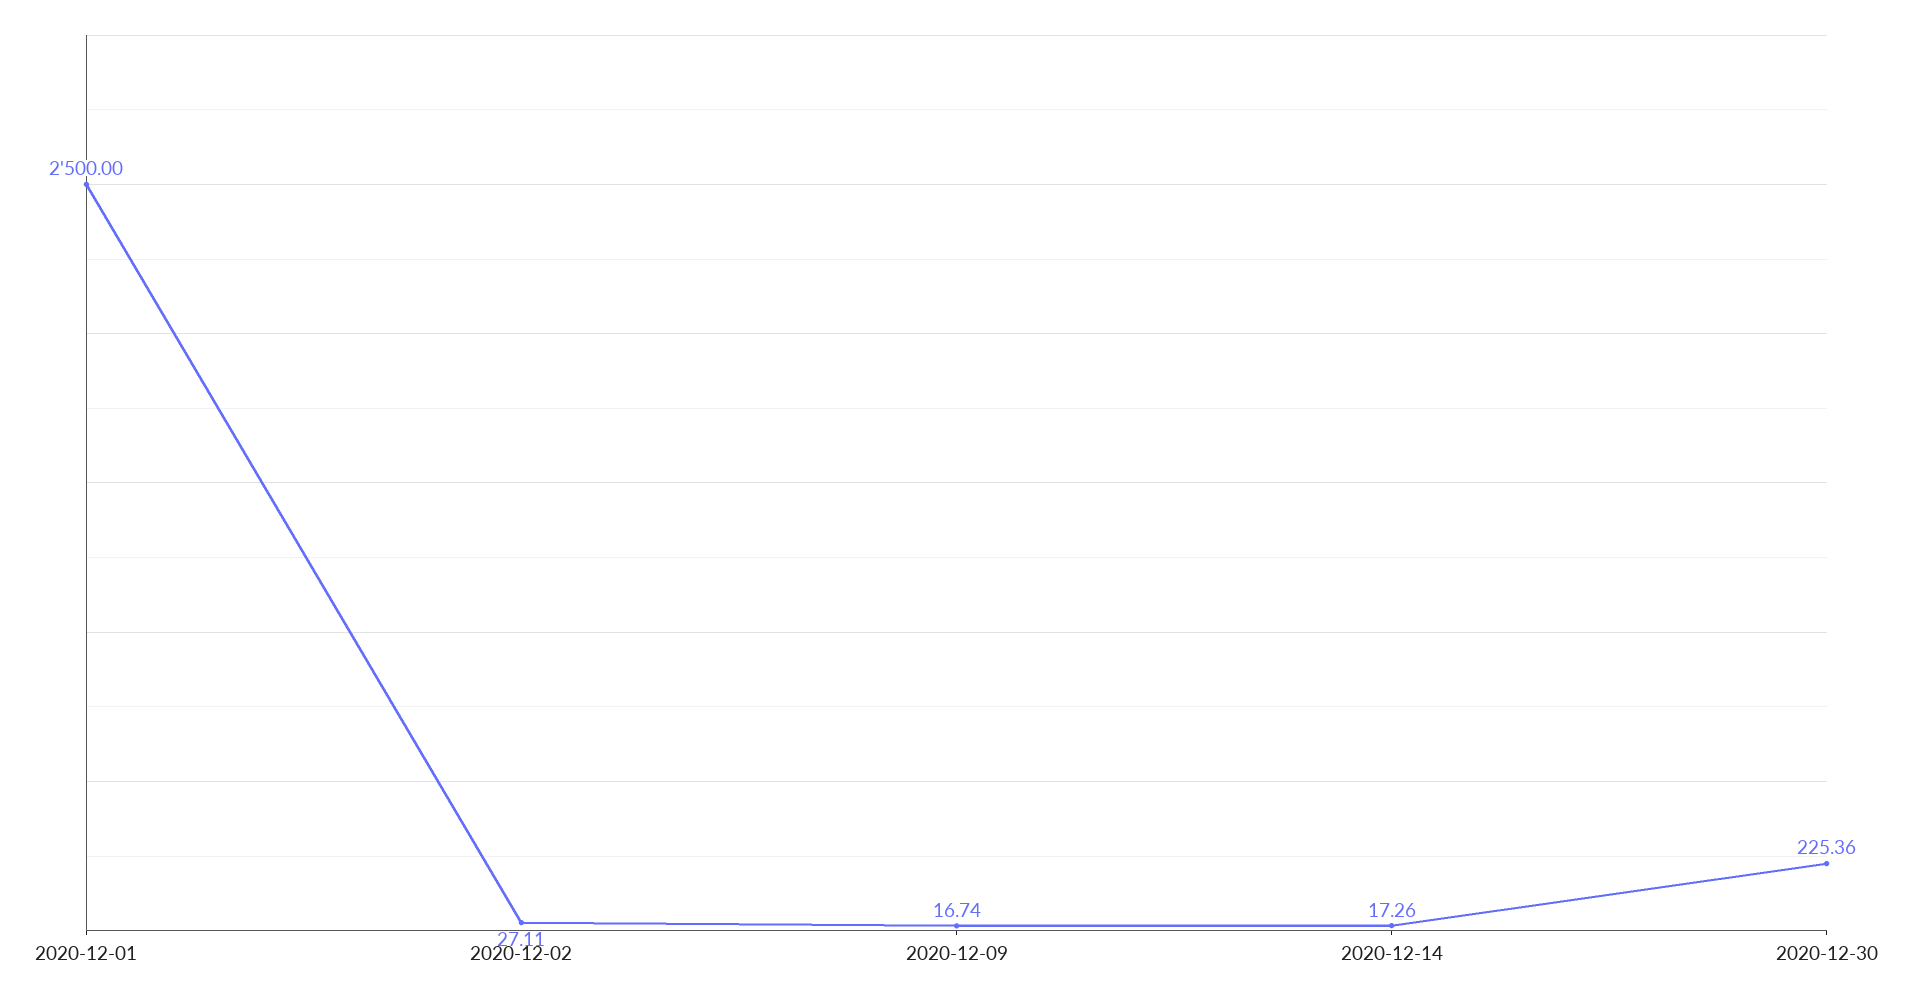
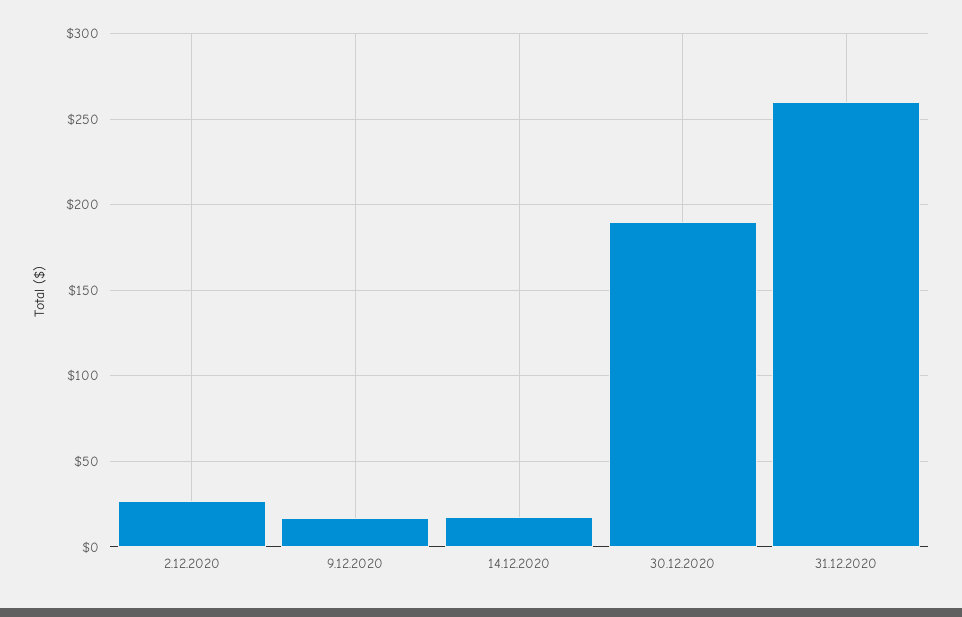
2020-12-01: 2500 -> none
2020-12-30: 225.36 -> 190
31.12.2020: none -> 260

